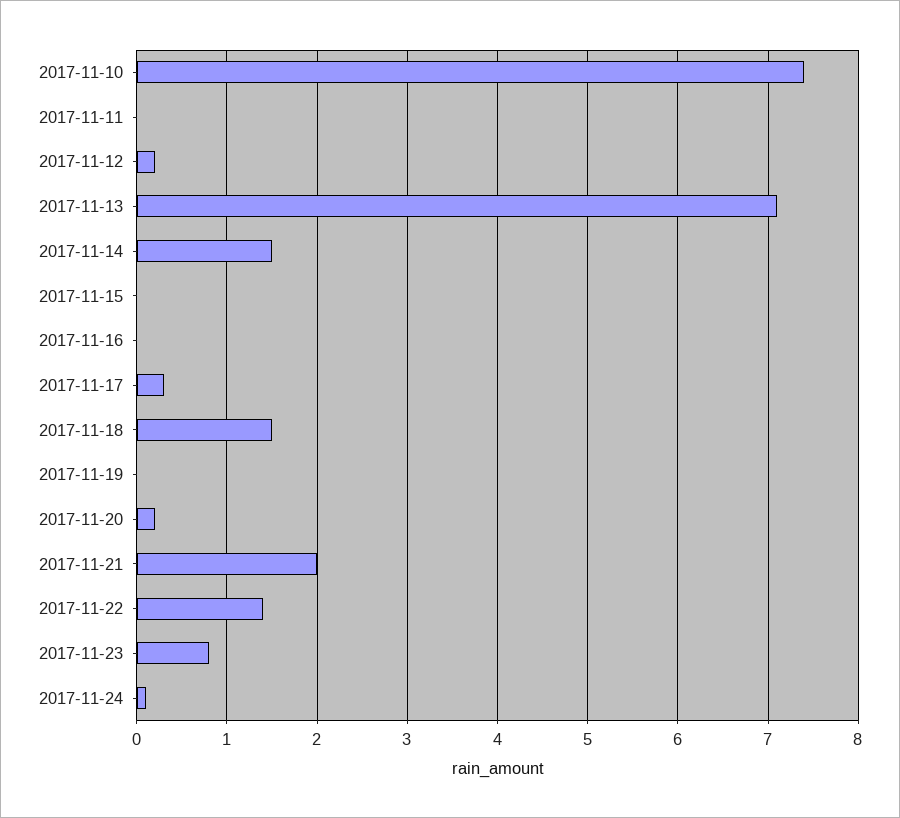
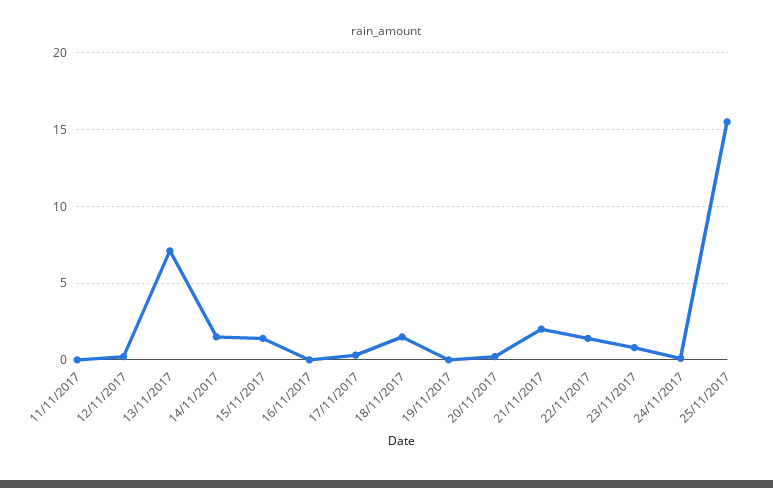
2017-11-10: 7.4 -> none
2017-11-15: 0 -> 1.5
25/11/2017: none -> 15.5

